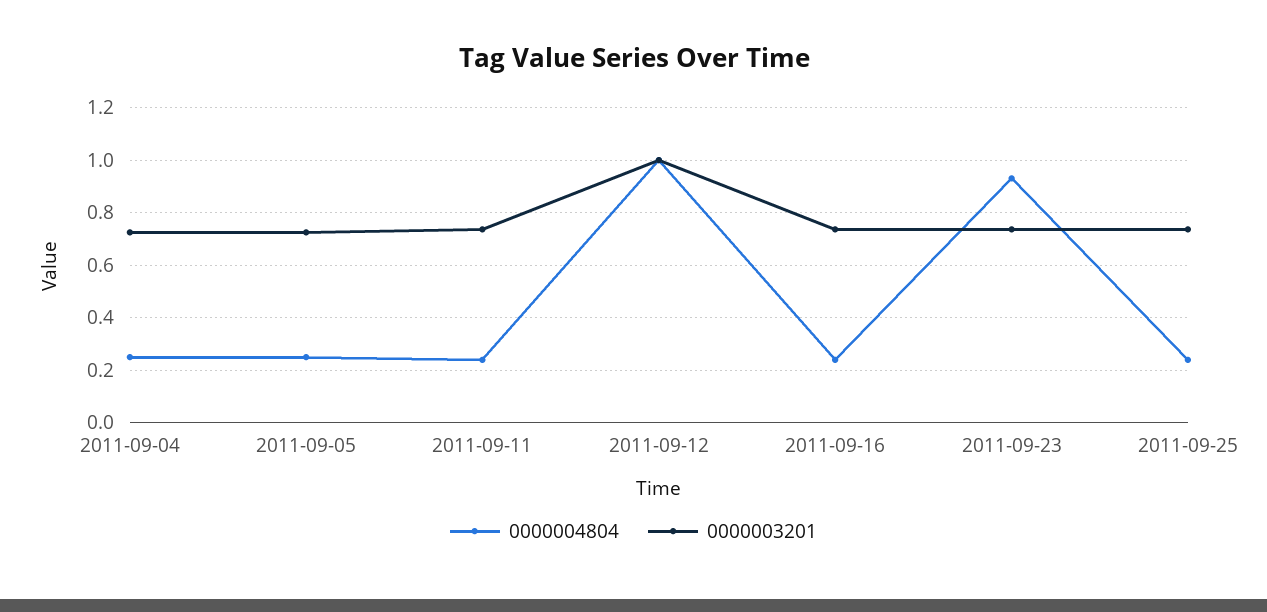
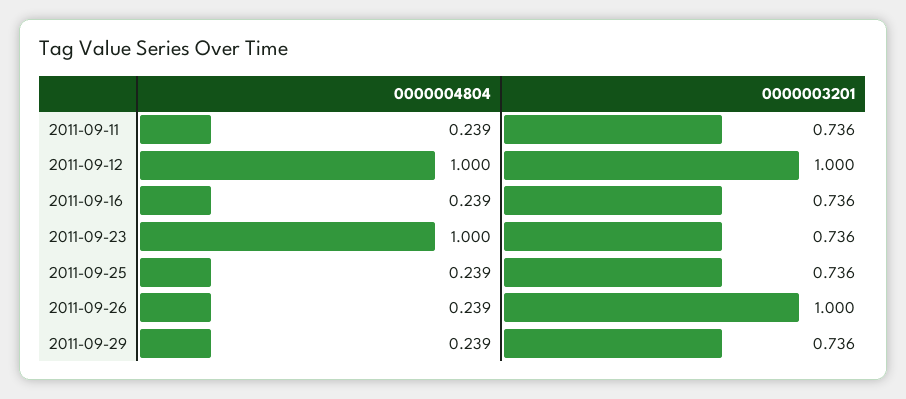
0000004804, 2011-09-04: 0.25 -> none
0000003201, 2011-09-04: 0.725 -> none
0000004804, 2011-09-05: 0.25 -> none
0000003201, 2011-09-05: 0.725 -> none
0000004804, 2011-09-23: 0.925 -> 1
0000004804, 2011-09-26: none -> 0.239
0000003201, 2011-09-26: none -> 1
0000004804, 2011-09-29: none -> 0.239
0000003201, 2011-09-29: none -> 0.736

